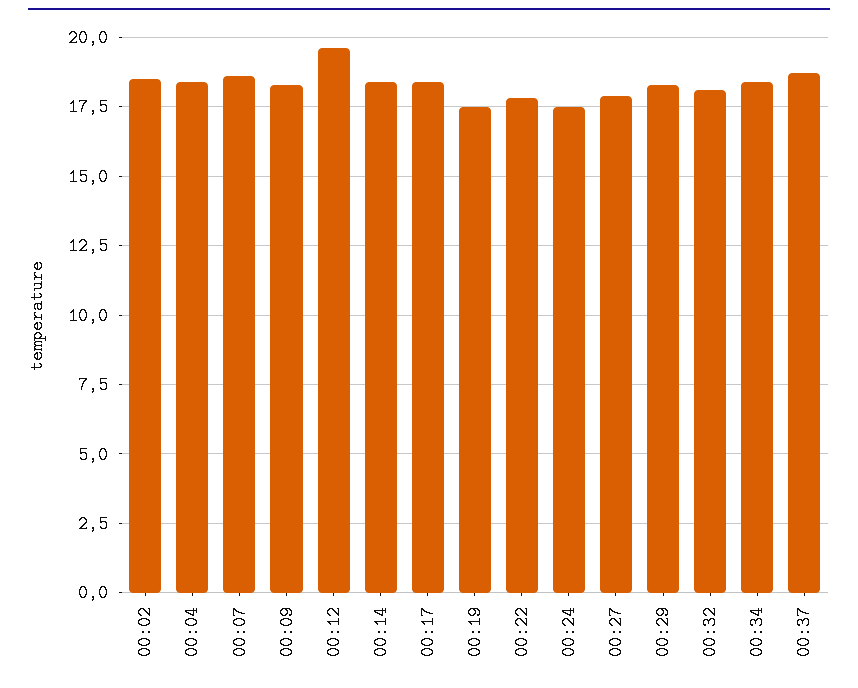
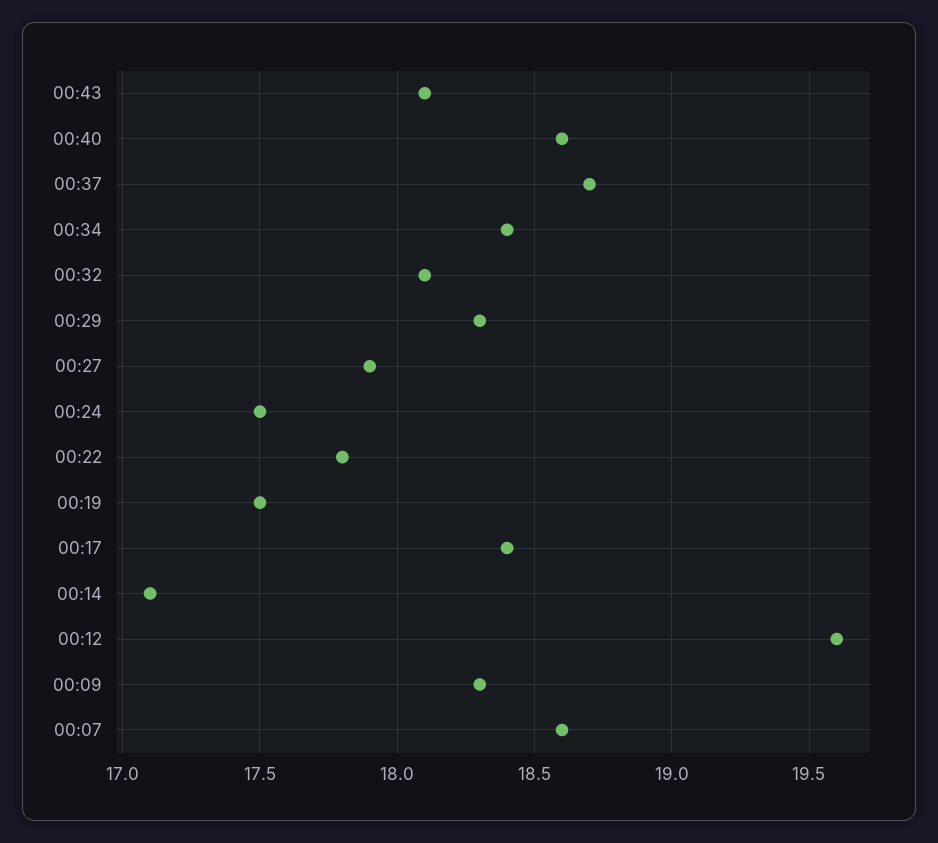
00:02: 18.5 -> none
00:04: 18.5 -> none
00:14: 18.5 -> 17.1
00:43: none -> 18.1
00:40: none -> 18.6

